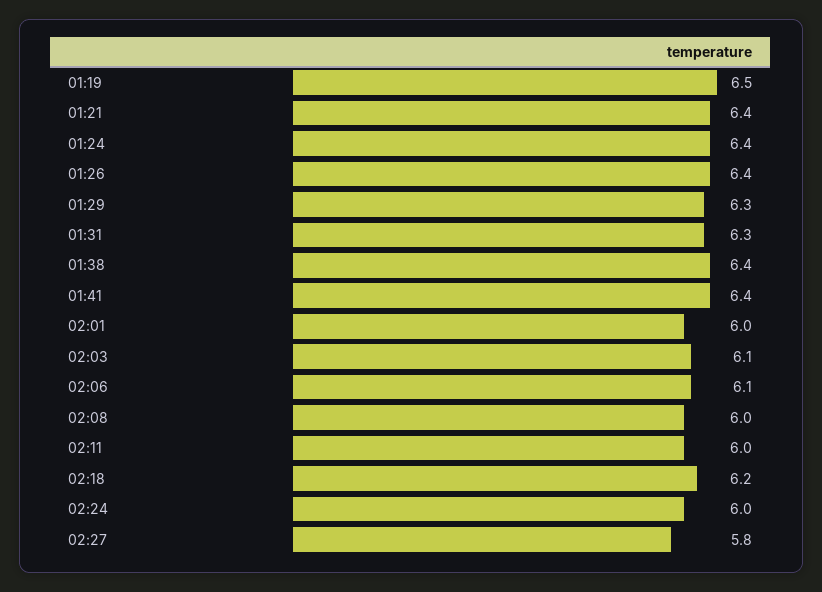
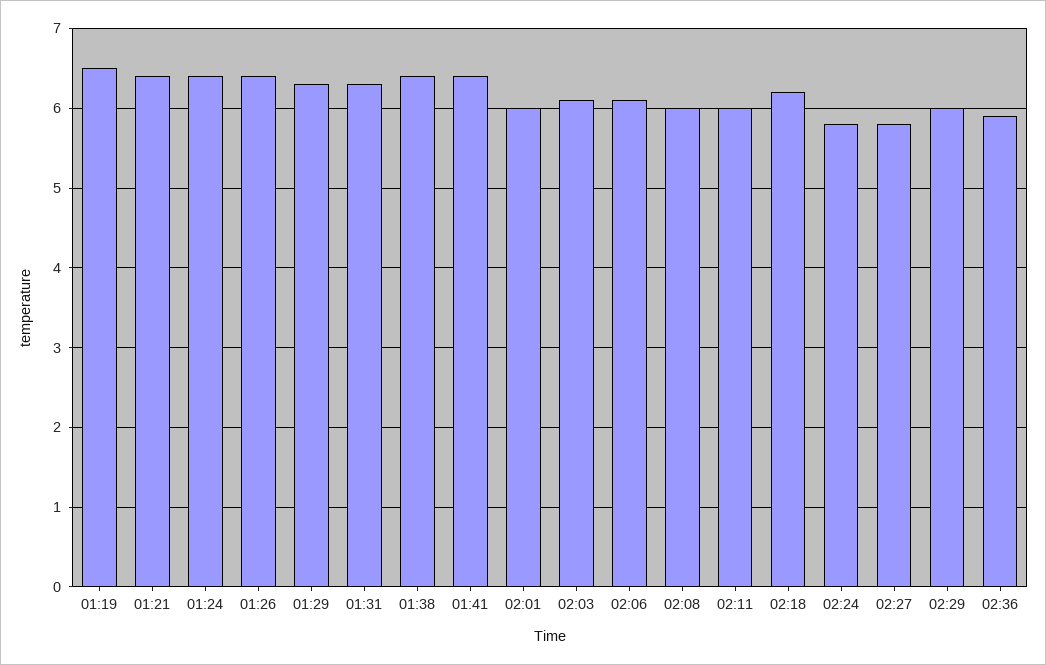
02:24: 6 -> 5.8
02:29: none -> 6
02:36: none -> 5.9

